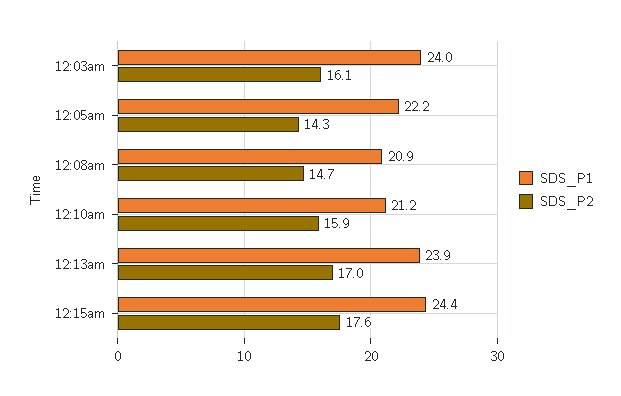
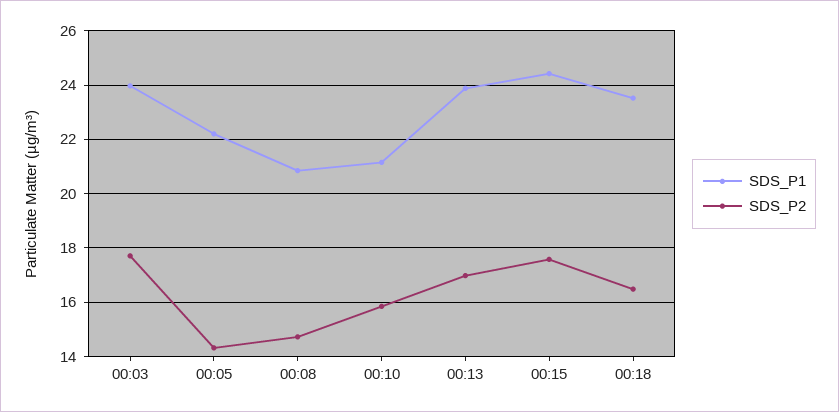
SDS_P2, 12:03am: 16.1 -> 17.75
SDS_P1, 00:18: none -> 23.5
SDS_P2, 00:18: none -> 16.5

